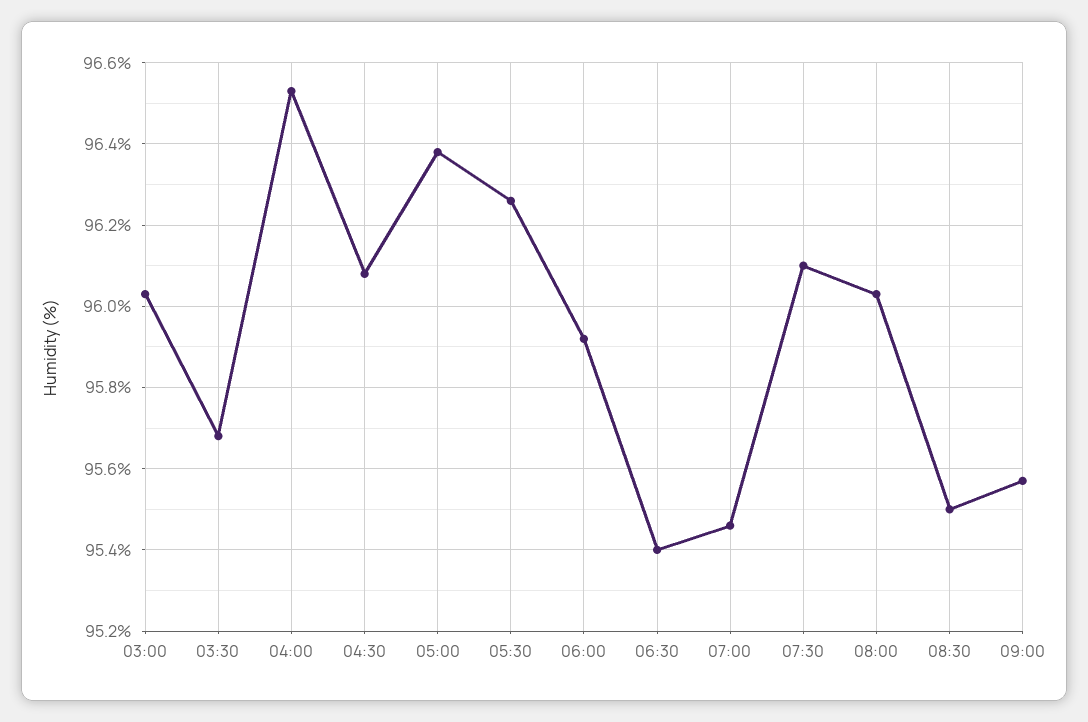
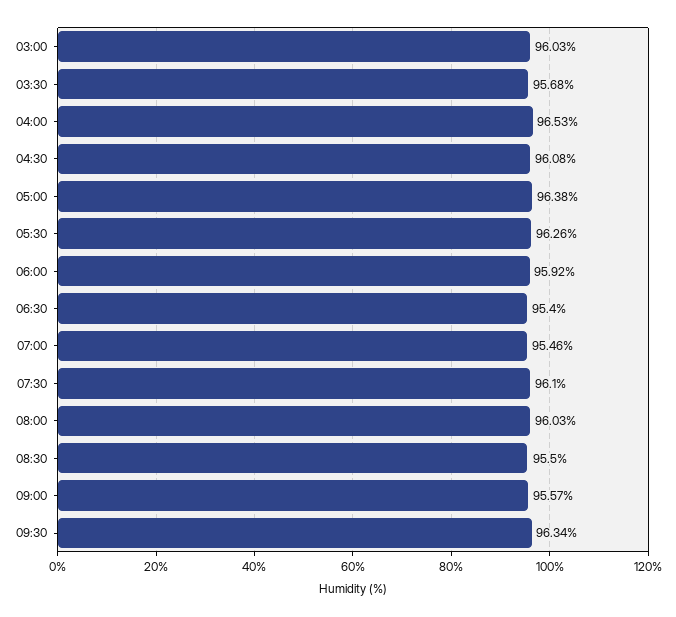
09:30: none -> 96.34

